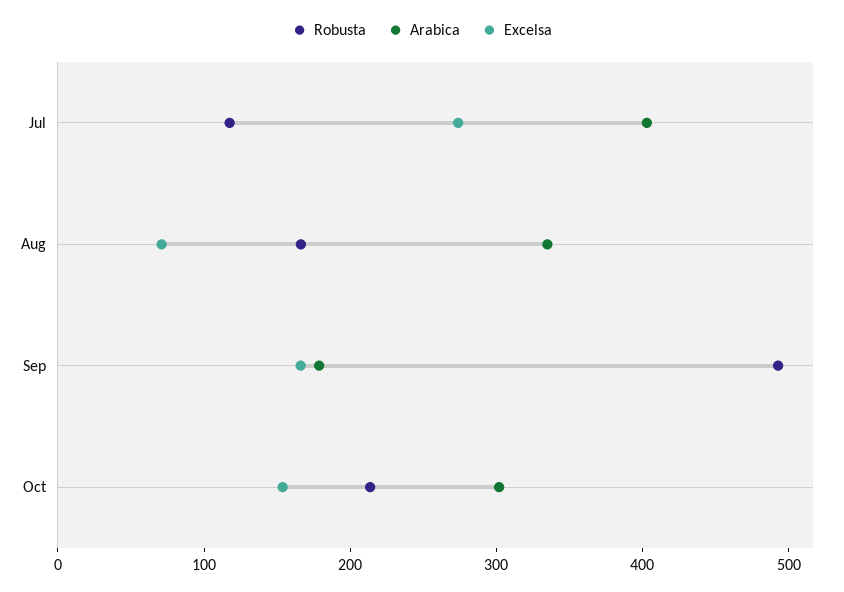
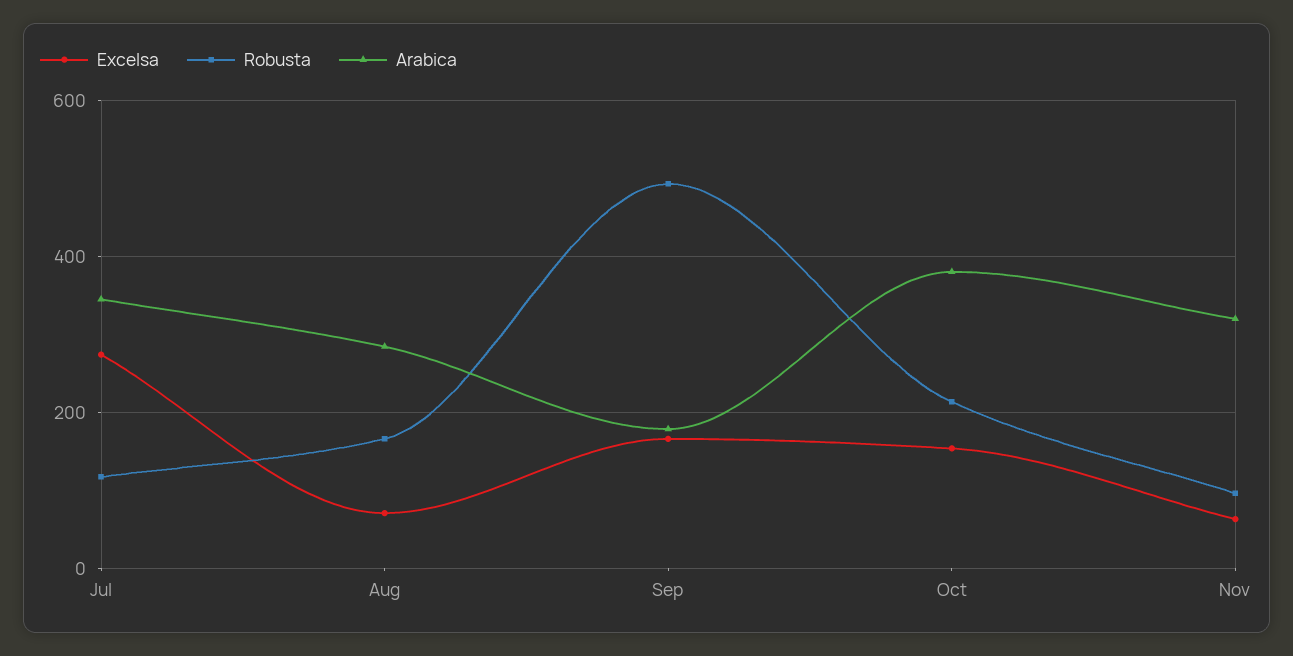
Arabica, Jul: 400 -> 340
Arabica, Aug: 340 -> 280
Arabica, Oct: 300 -> 380
Excelsa, Nov: none -> 60
Robusta, Nov: none -> 100
Arabica, Nov: none -> 320

